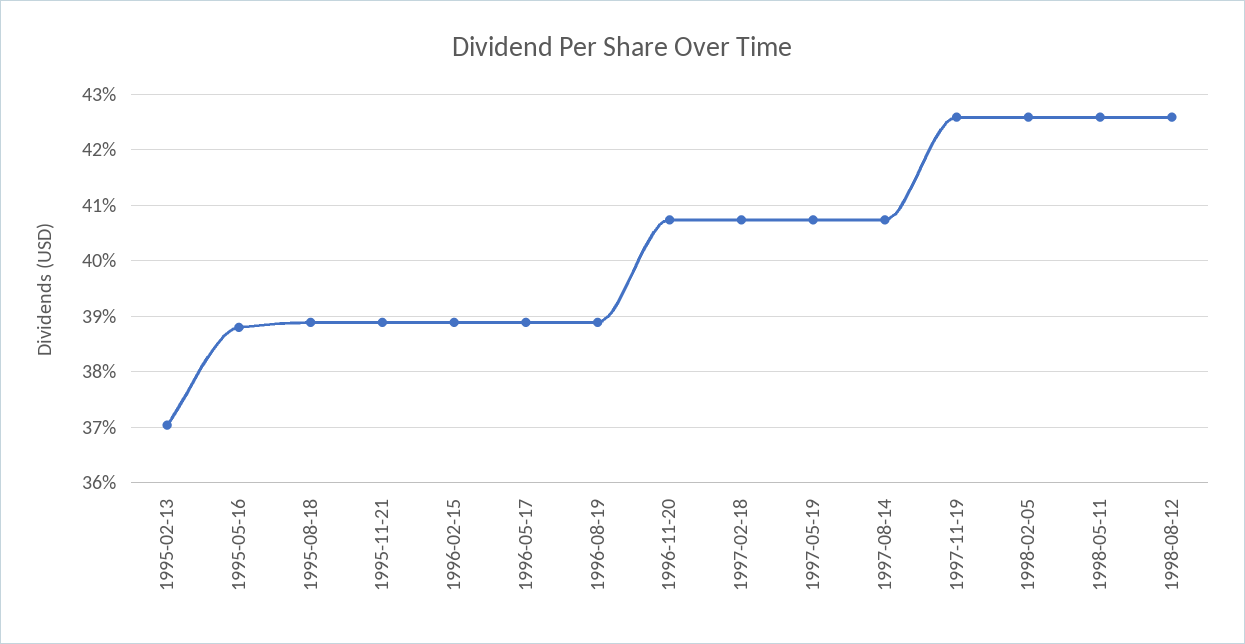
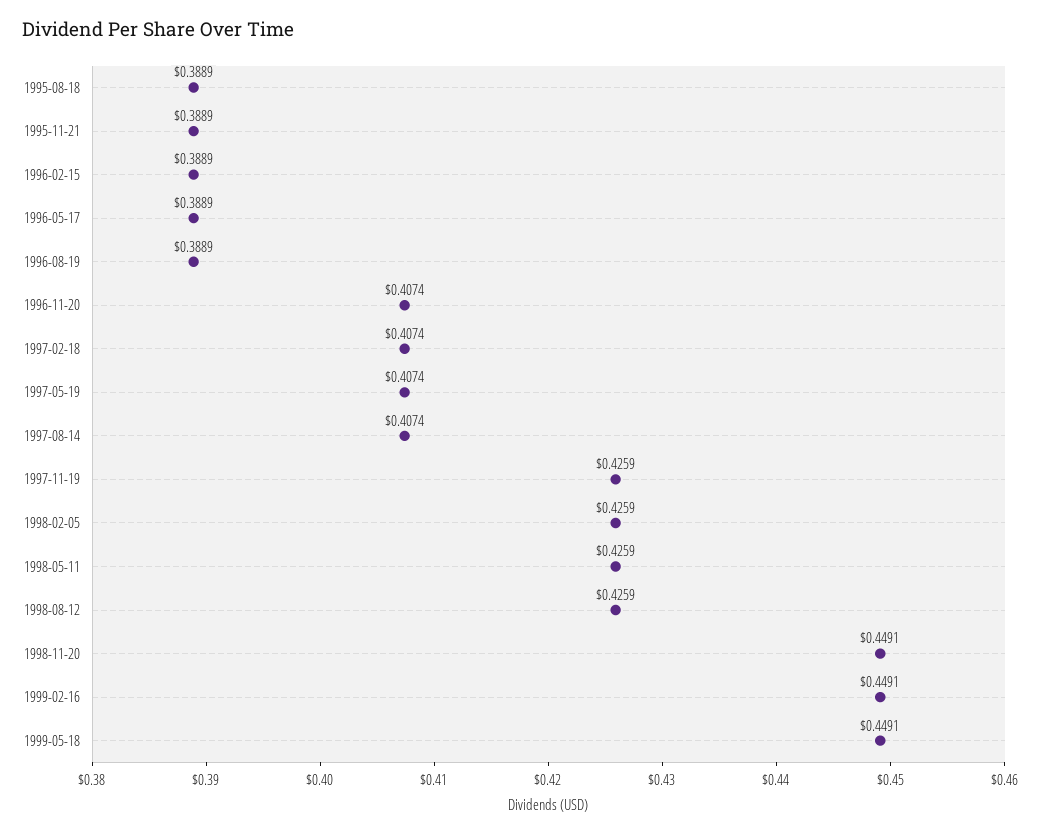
1995-02-13: 0.37 -> none
1995-05-16: 0.388 -> none
1998-11-20: none -> 0.4491
1999-02-16: none -> 0.4491
1999-05-18: none -> 0.4491

